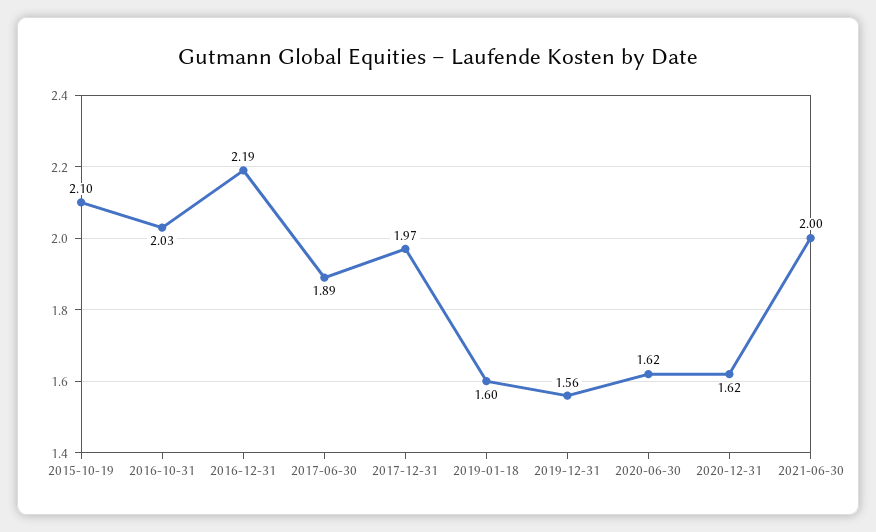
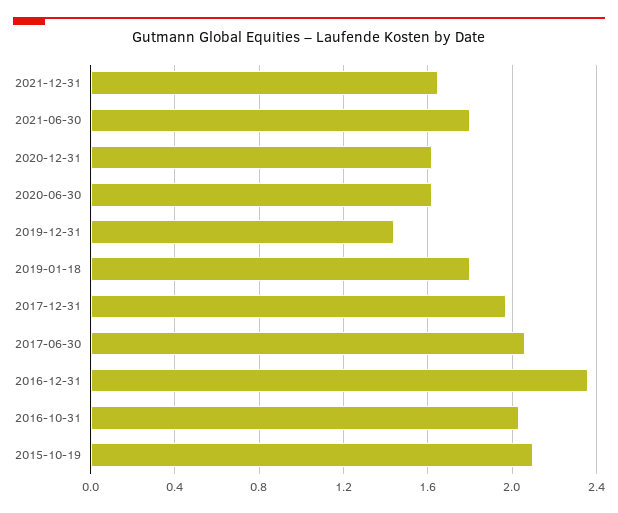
2016-12-31: 2.19 -> 2.35
2017-06-30: 1.89 -> 2.05
2019-01-18: 1.6 -> 1.8
2019-12-31: 1.56 -> 1.45
2021-06-30: 2 -> 1.8
2021-12-31: none -> 1.65

